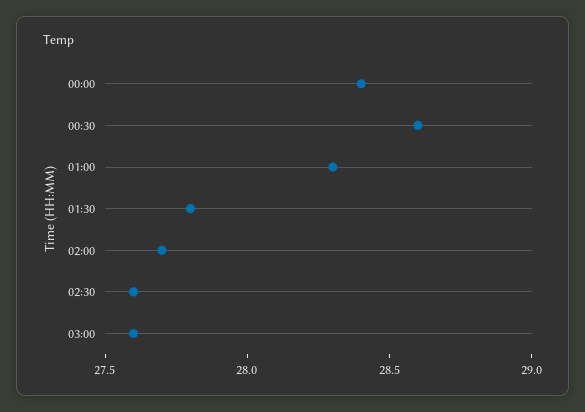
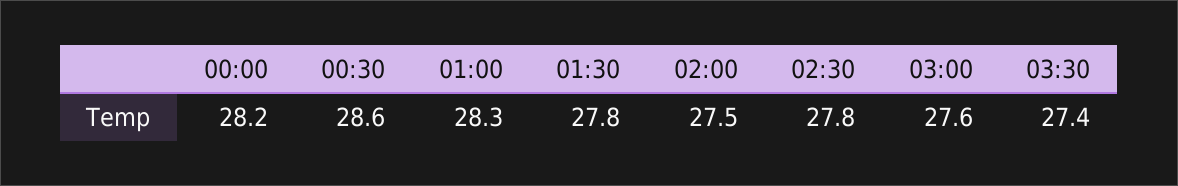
00:00: 28.4 -> 28.2
02:00: 27.7 -> 27.5
02:30: 27.6 -> 27.8
03:30: none -> 27.4

